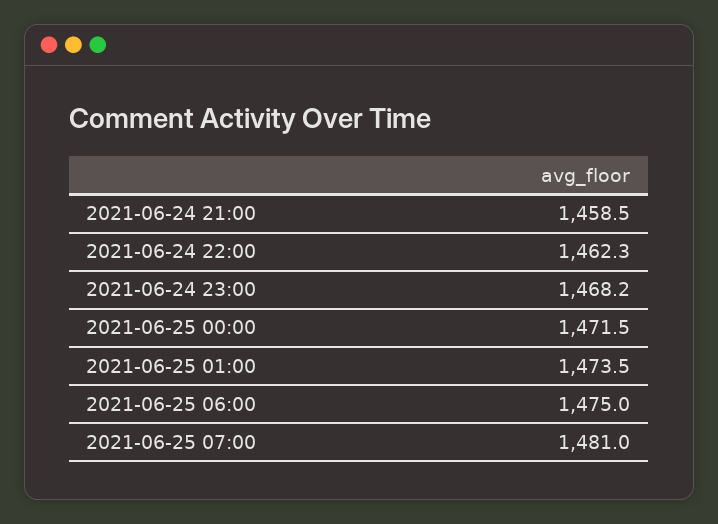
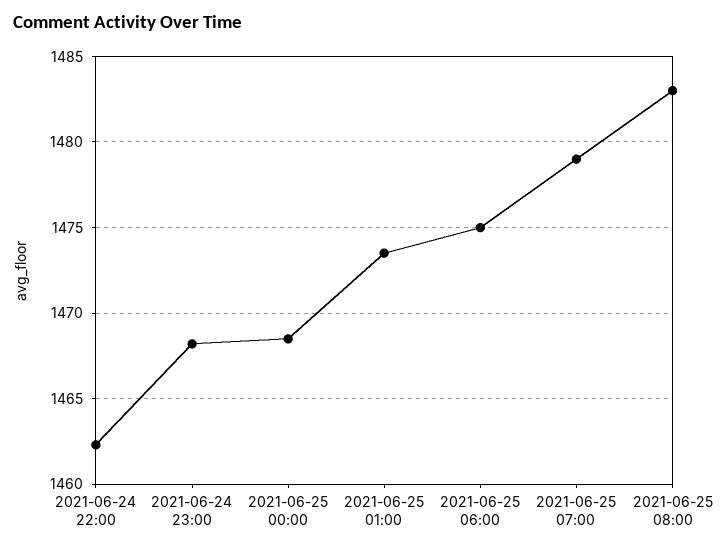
2021-06-24 21:00: 1458.5 -> none
2021-06-25 00:00: 1471.5 -> 1468.5
2021-06-25 07:00: 1481 -> 1479
2021-06-25 08:00: none -> 1483

